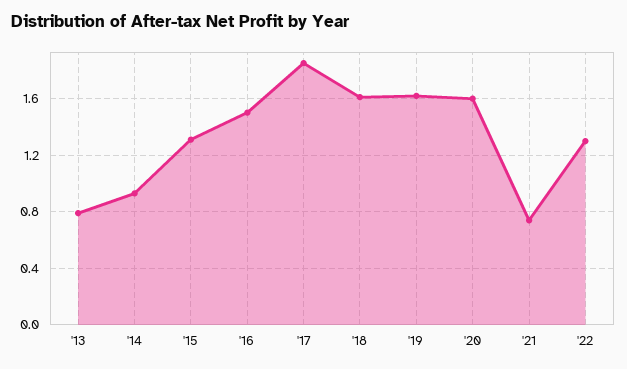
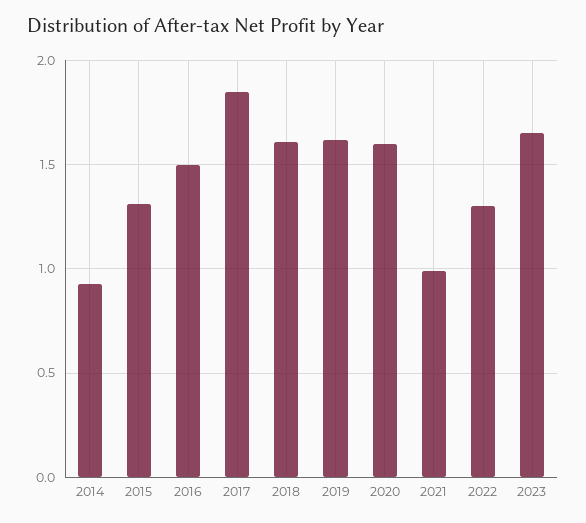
'13: 0.8 -> none
'21: 0.75 -> 1
2023: none -> 1.65

